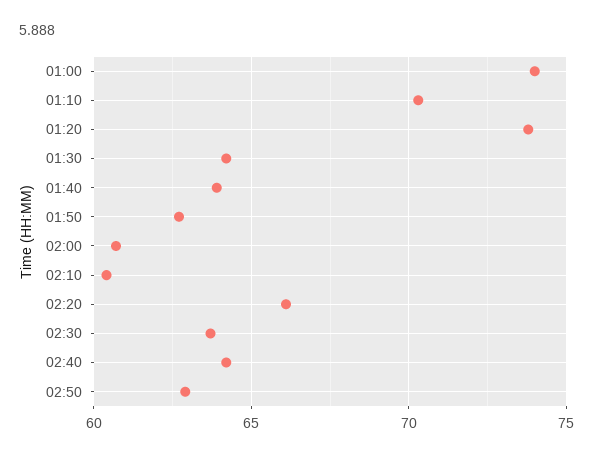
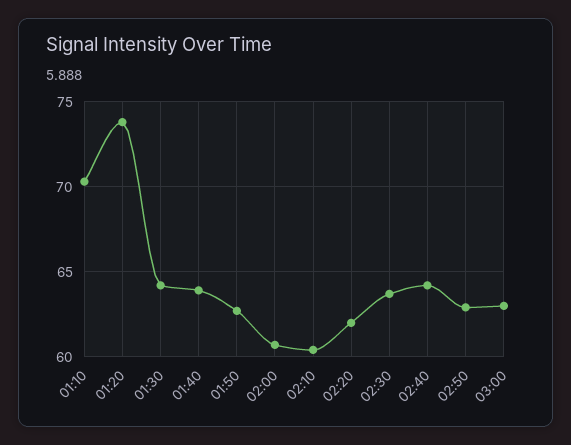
01:00: 74 -> none
02:20: 66 -> 62
03:00: none -> 63

